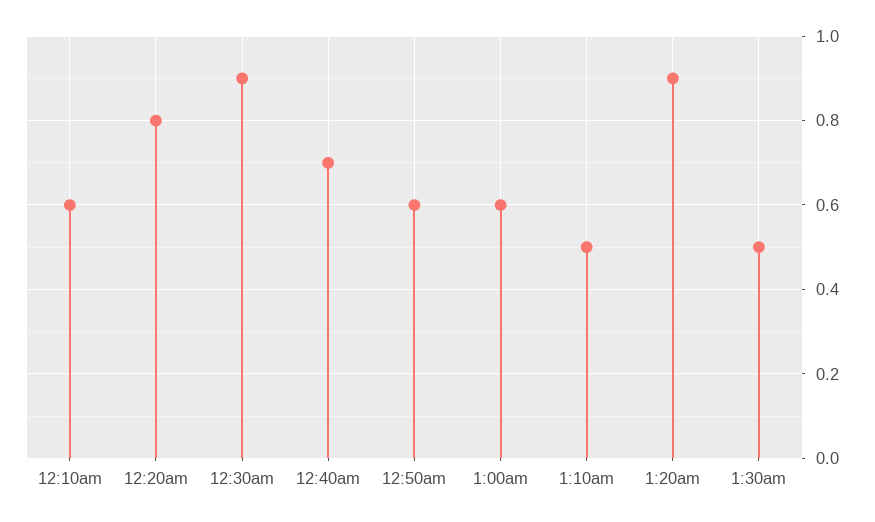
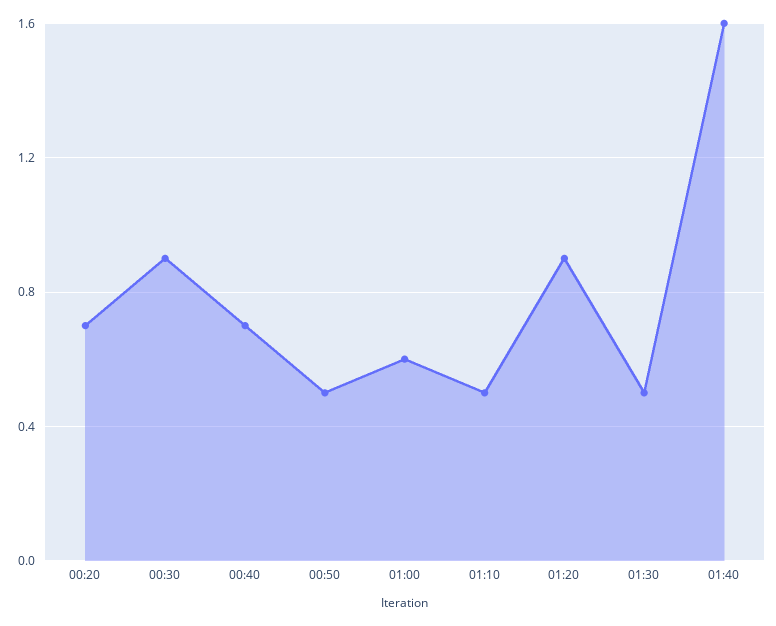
12:10am: 0.6 -> none
12:20am: 0.8 -> 0.7
12:50am: 0.6 -> 0.5
01:40: none -> 1.6

